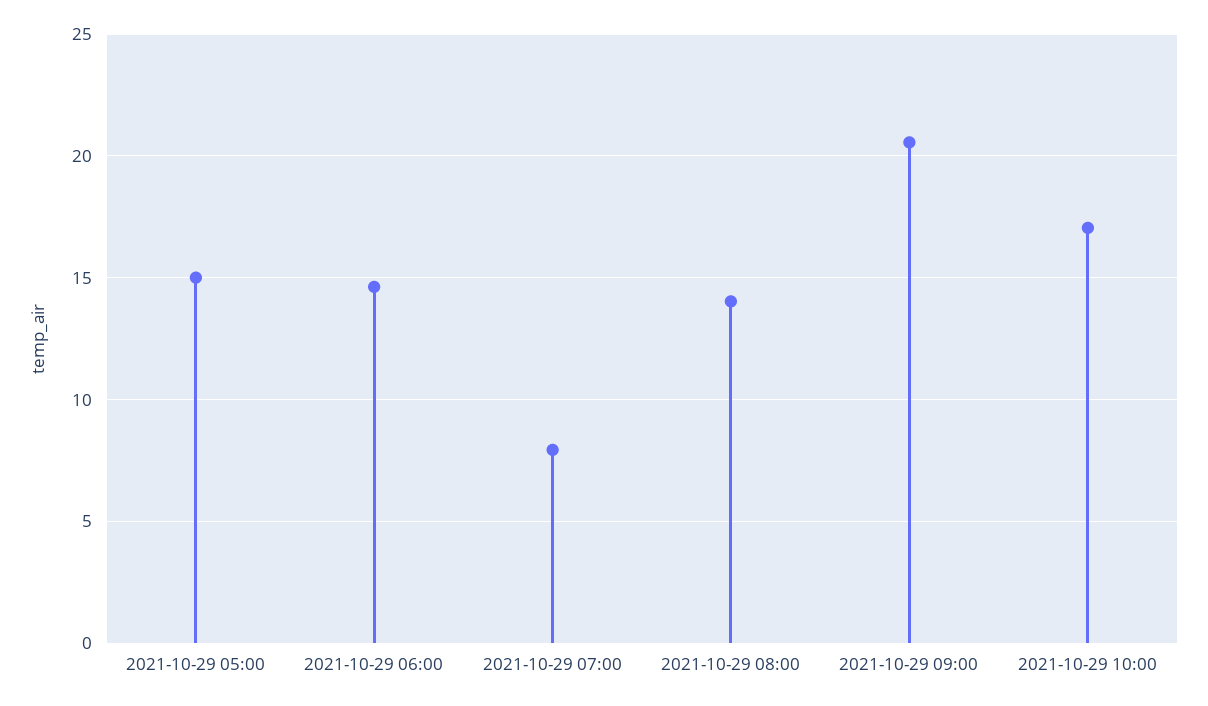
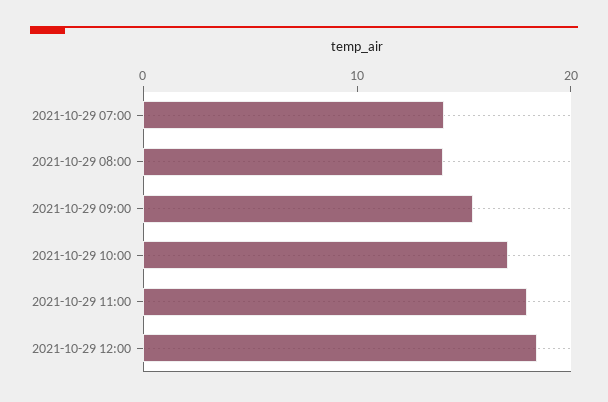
2021-10-29 05:00: 15 -> none
2021-10-29 06:00: 14.5 -> none
2021-10-29 07:00: 8 -> 14
2021-10-29 09:00: 20.5 -> 16
2021-10-29 11:00: none -> 18
2021-10-29 12:00: none -> 18

